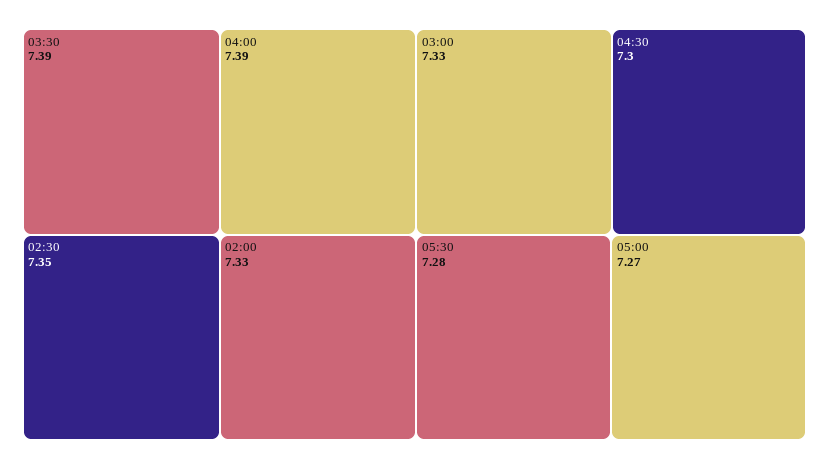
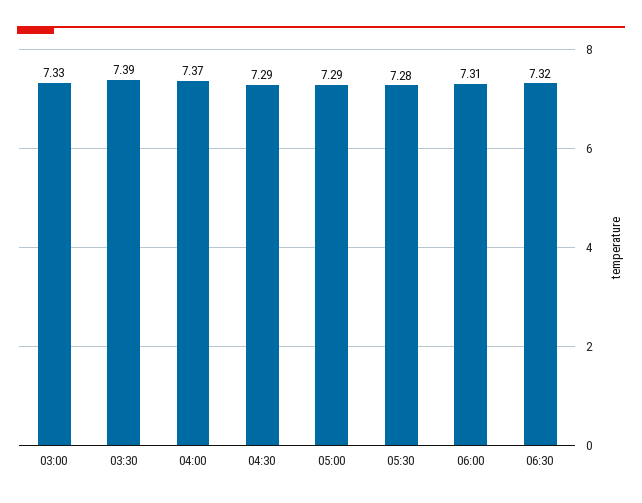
04:00: 7.39 -> 7.37
02:30: 7.35 -> none
02:00: 7.33 -> none
04:30: 7.3 -> 7.29
05:00: 7.27 -> 7.29
06:00: none -> 7.31
06:30: none -> 7.32

